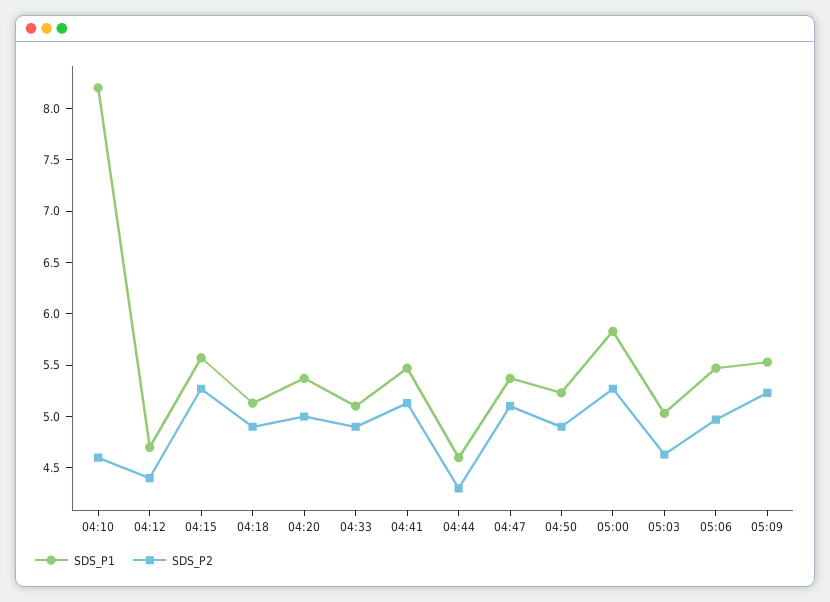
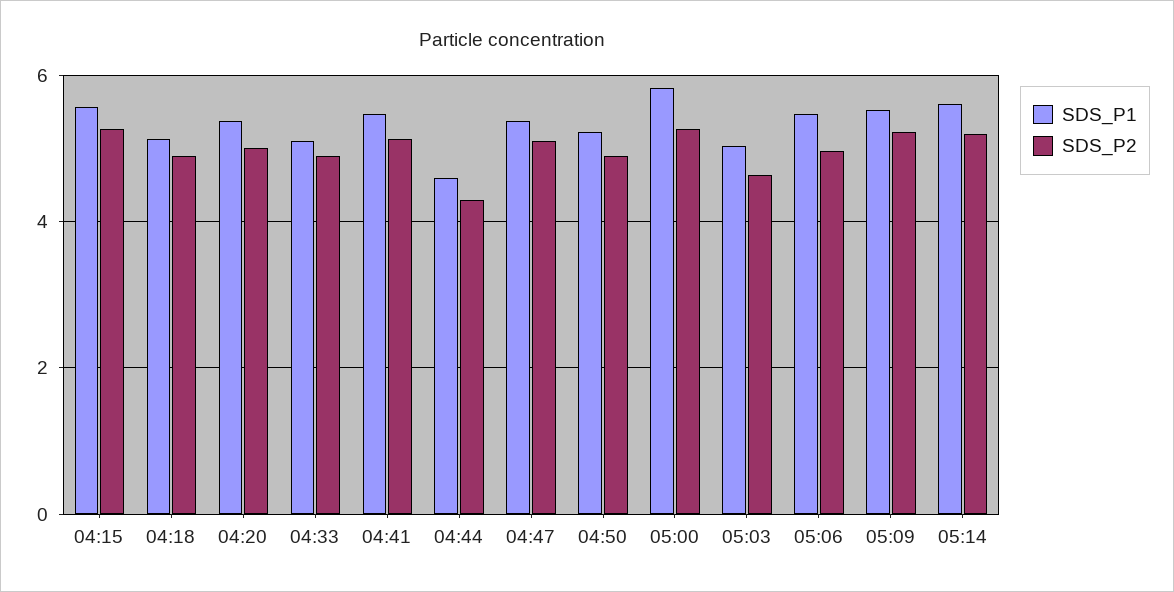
SDS_P1, 04:10: 8.2 -> none
SDS_P2, 04:10: 4.6 -> none
SDS_P1, 04:12: 4.7 -> none
SDS_P2, 04:12: 4.4 -> none
SDS_P1, 05:14: none -> 5.6
SDS_P2, 05:14: none -> 5.2

